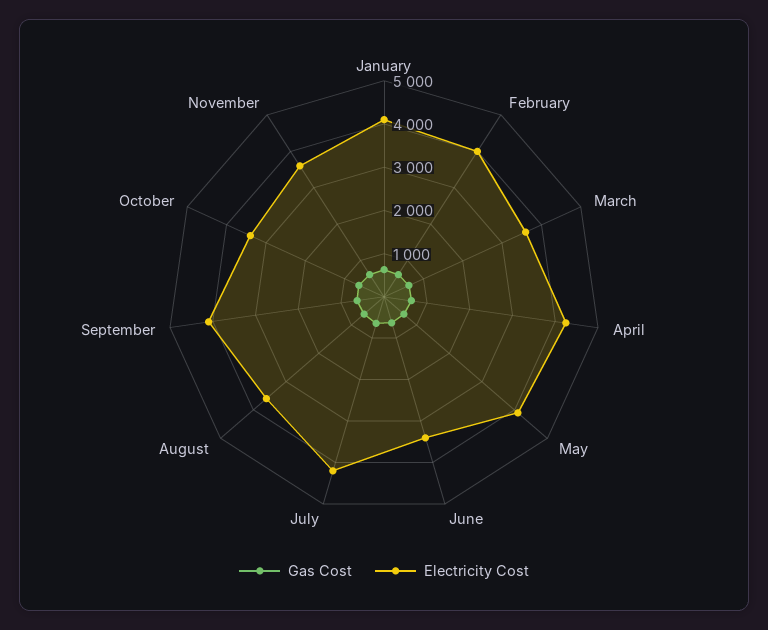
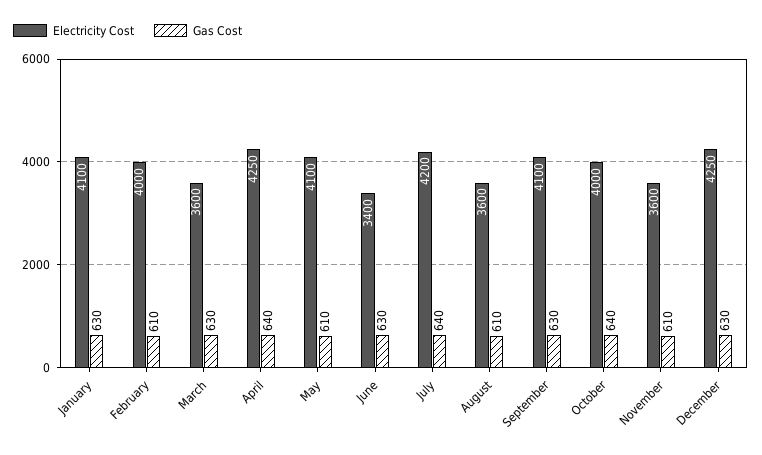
Electricity Cost, October: 3400 -> 4000
Electricity Cost, December: none -> 4250
Gas Cost, December: none -> 630

